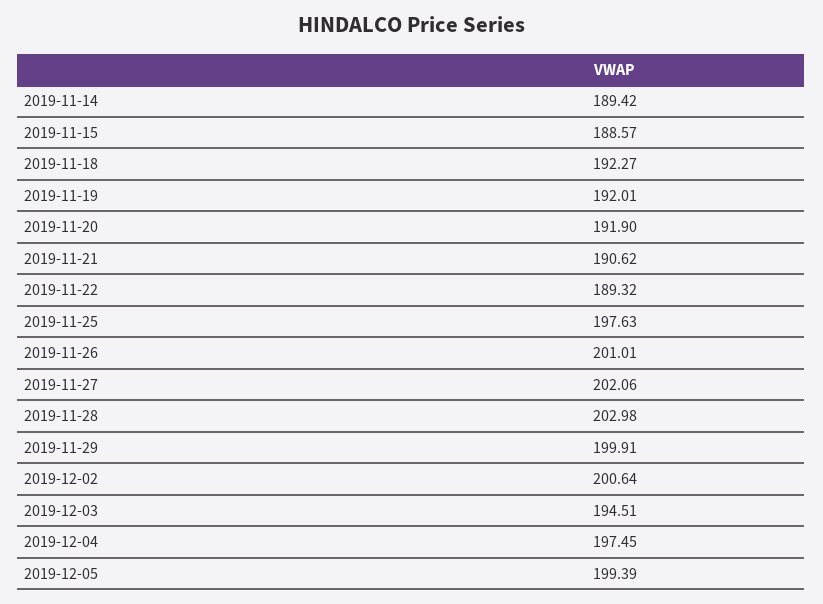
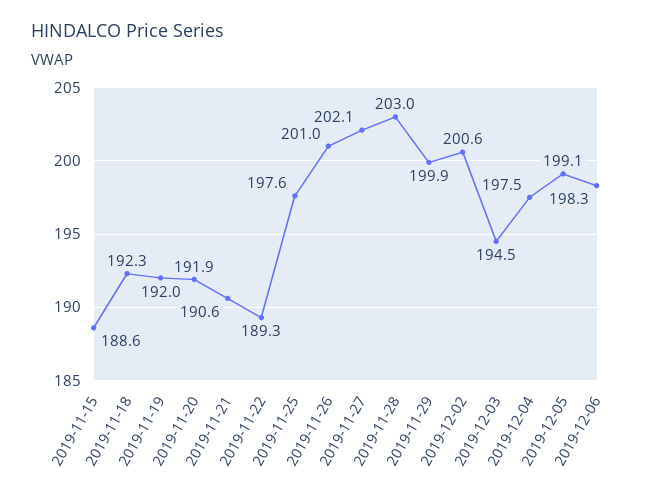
2019-11-14: 189.42 -> none
2019-12-05: 199.39 -> 199.1
2019-12-06: none -> 198.3

